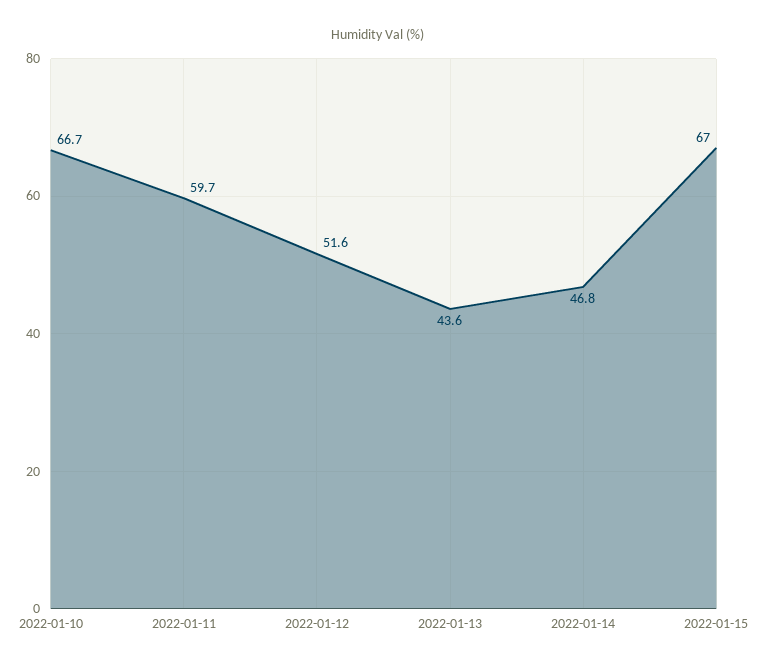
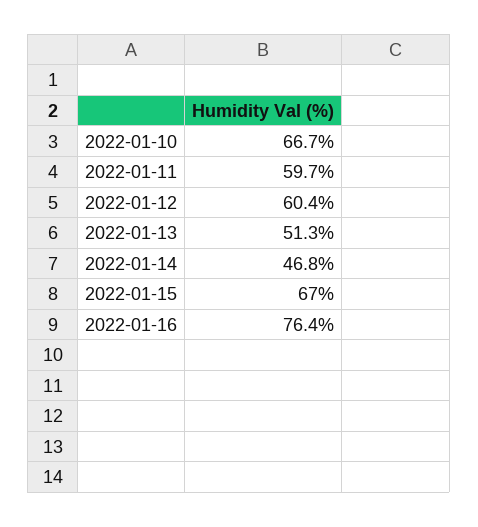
2022-01-12: 51.6 -> 60.4
2022-01-13: 43.6 -> 51.3
2022-01-16: none -> 76.4

